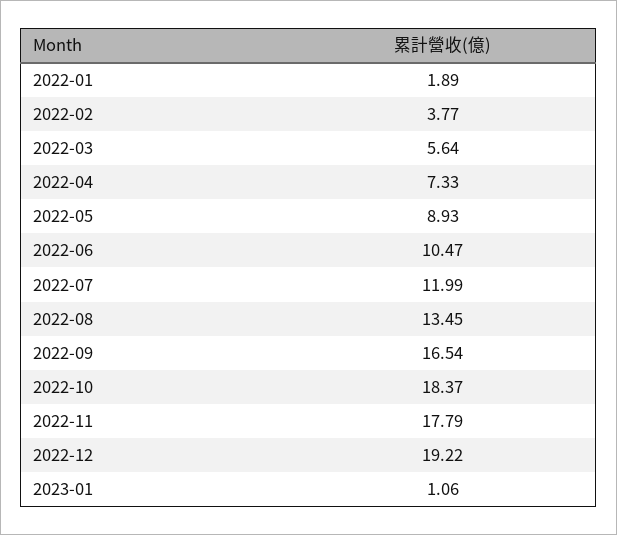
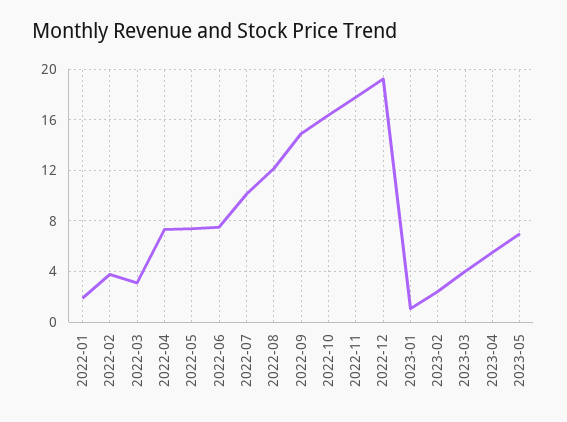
2022-03: 5.64 -> 3
2022-05: 8.93 -> 7.5
2022-06: 10.47 -> 7.5
2022-07: 11.99 -> 10
2022-08: 13.45 -> 12
2022-09: 16.54 -> 15
2022-10: 18.37 -> 16.5
2023-02: none -> 2.5
2023-03: none -> 4
2023-04: none -> 5.5
2023-05: none -> 7

